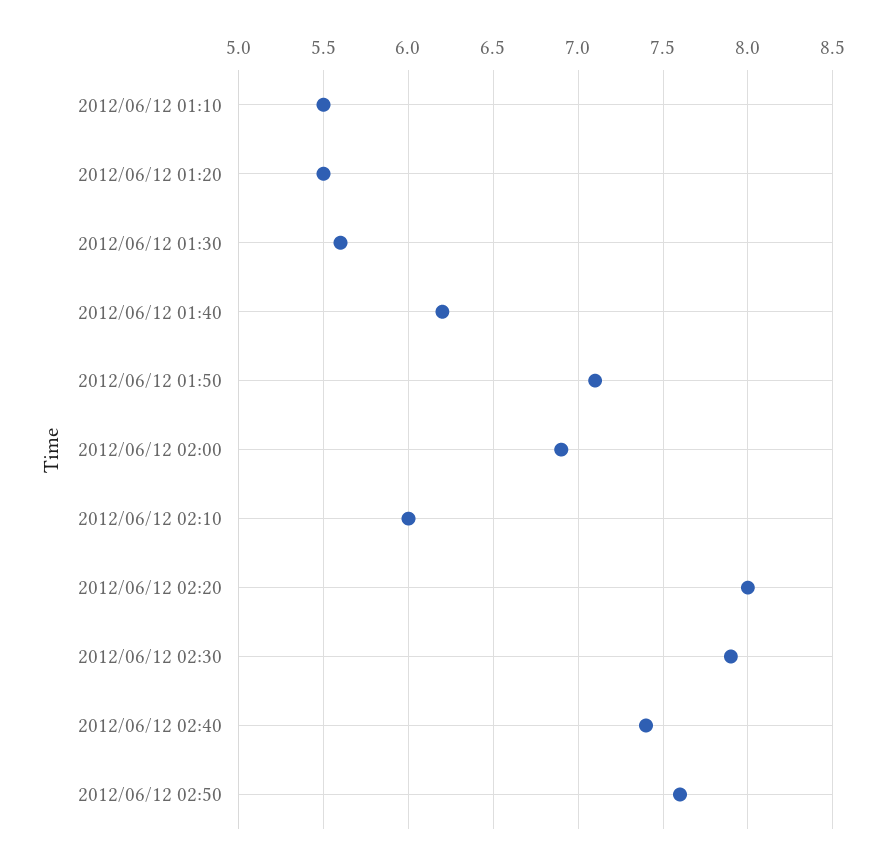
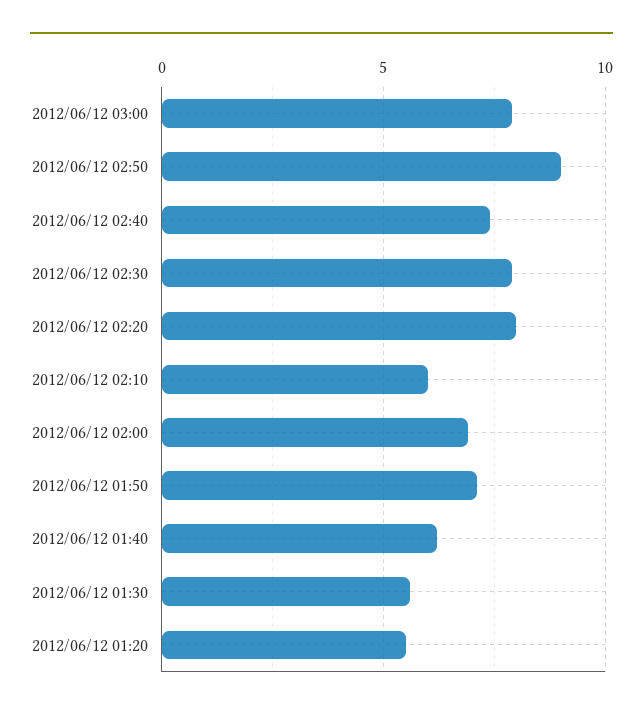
2012/06/12 01:10: 5.5 -> none
2012/06/12 02:50: 7.6 -> 9
2012/06/12 03:00: none -> 8

